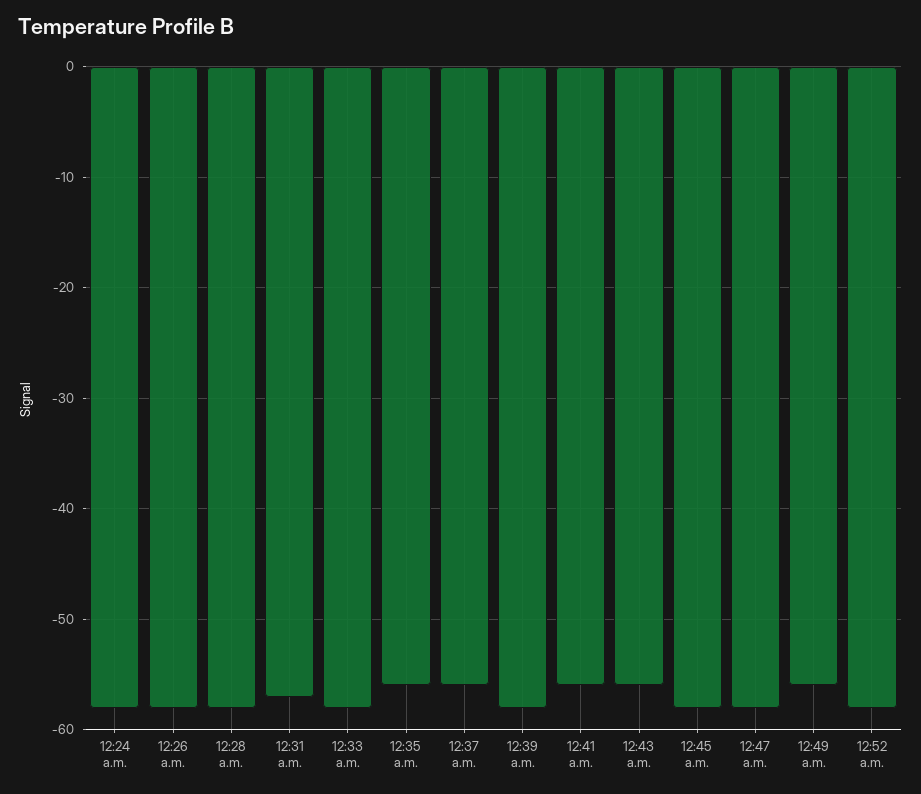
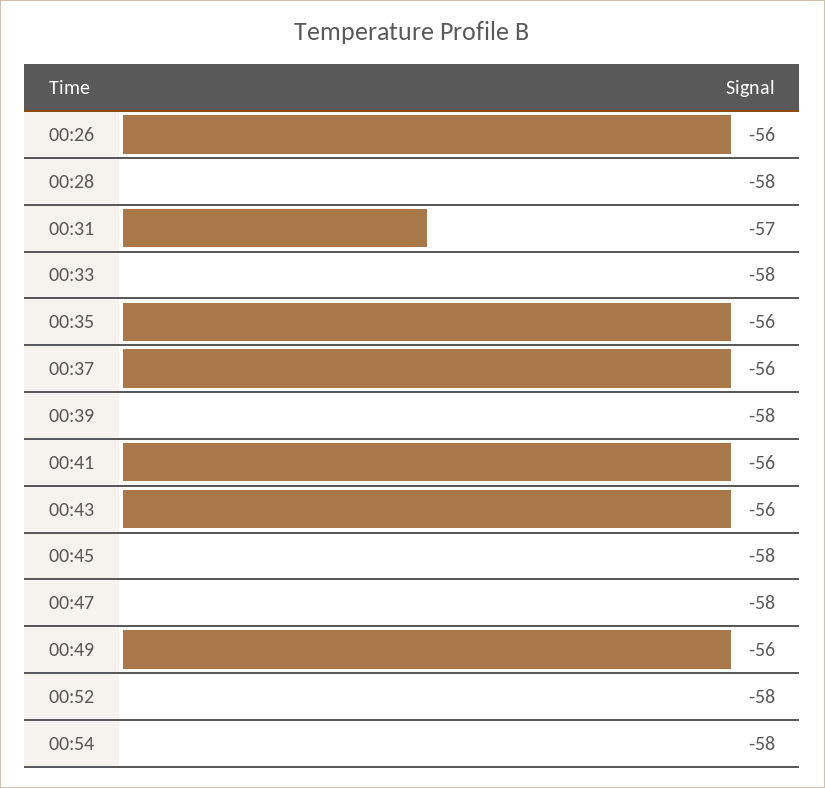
12:24 a.m.: -58 -> none
12:26 a.m.: -58 -> -56
00:54: none -> -58

